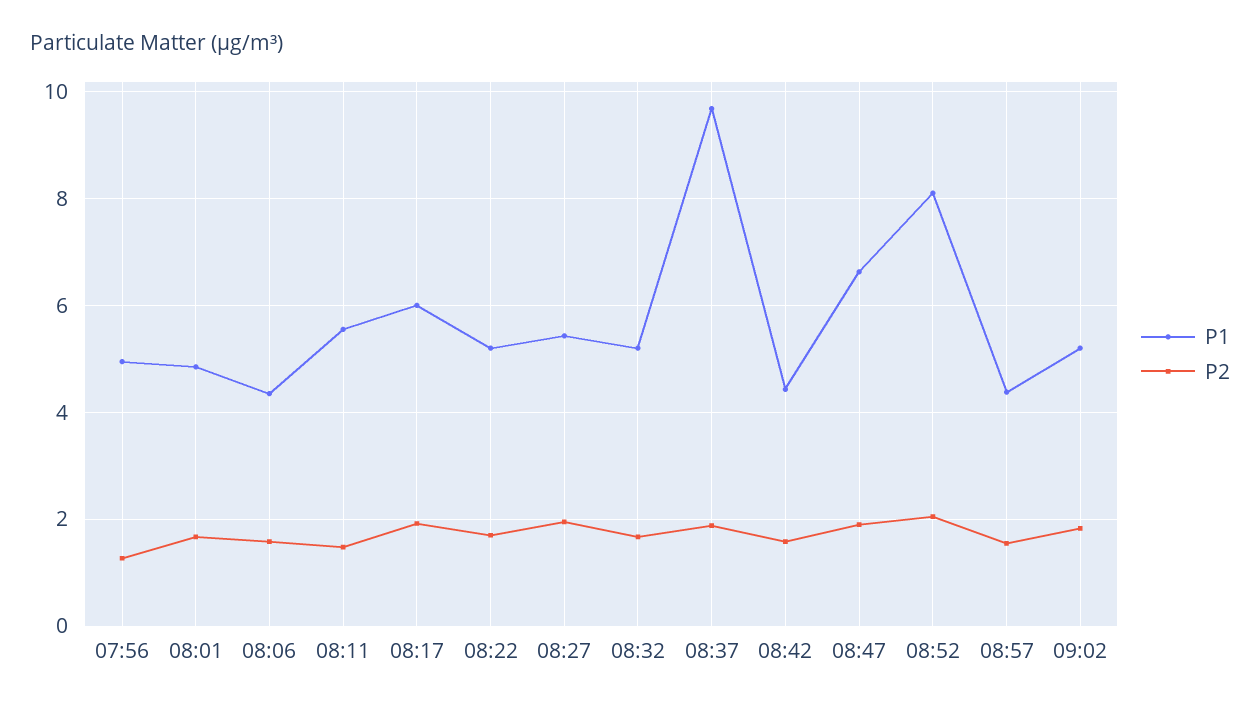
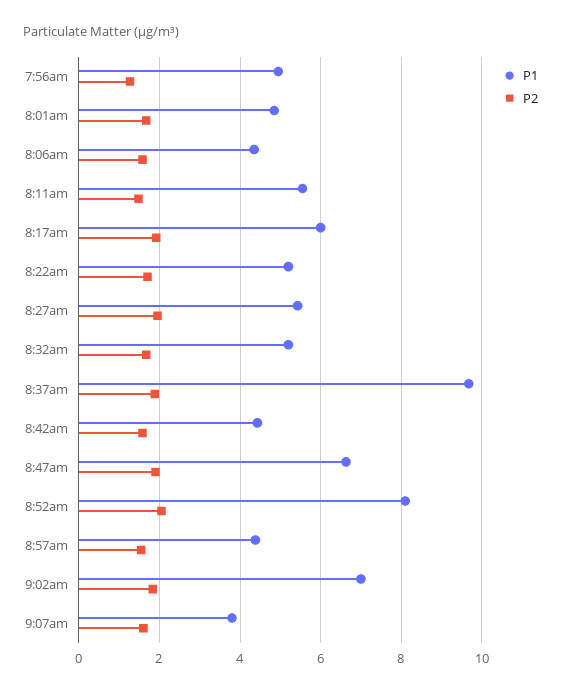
P1, 09:02: 5.2 -> 7
P1, 9:07am: none -> 3.8
P2, 9:07am: none -> 1.6

